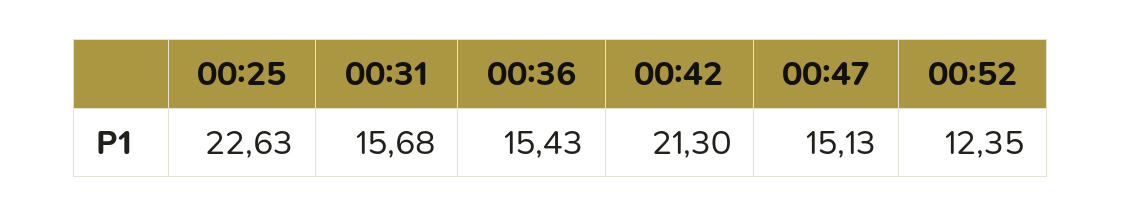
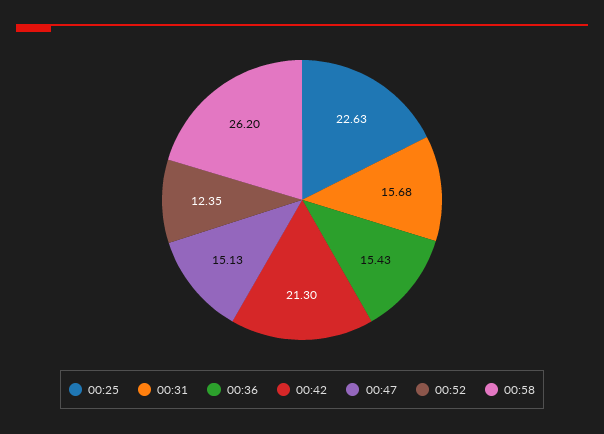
00:58: none -> 26.2

